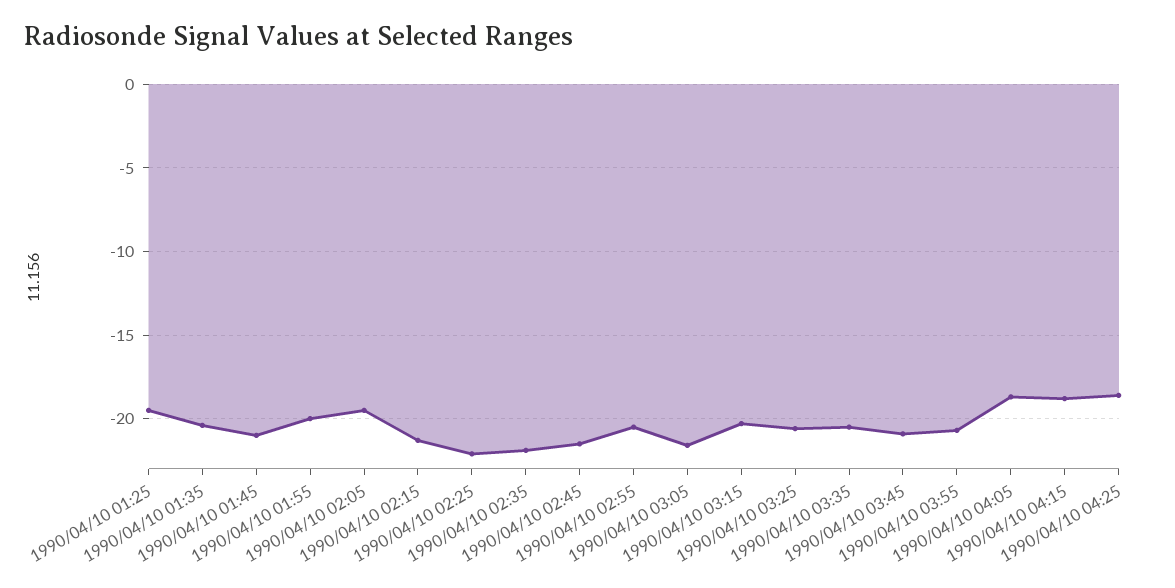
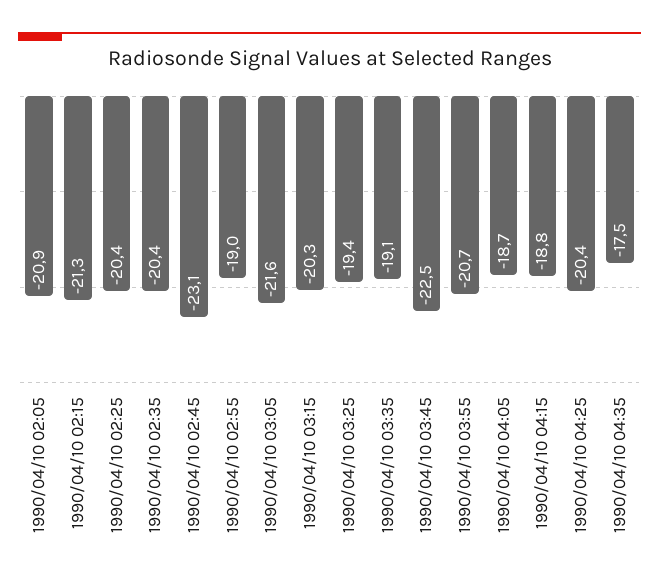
1990/04/10 01:25: -19.5 -> none
1990/04/10 01:35: -20.5 -> none
1990/04/10 01:45: -21 -> none
1990/04/10 01:55: -20 -> none
1990/04/10 02:05: -19.5 -> -20.9
1990/04/10 02:25: -22 -> -20.4
1990/04/10 02:35: -22 -> -20.4
1990/04/10 02:45: -21.5 -> -23.1
1990/04/10 02:55: -20.5 -> -19
1990/04/10 03:25: -20.5 -> -19.4
1990/04/10 03:35: -20.5 -> -19.1
1990/04/10 03:45: -21 -> -22.5
1990/04/10 04:25: -18.5 -> -20.4
1990/04/10 04:35: none -> -17.5

